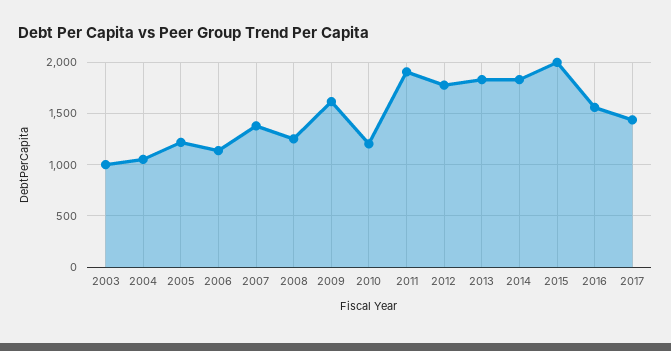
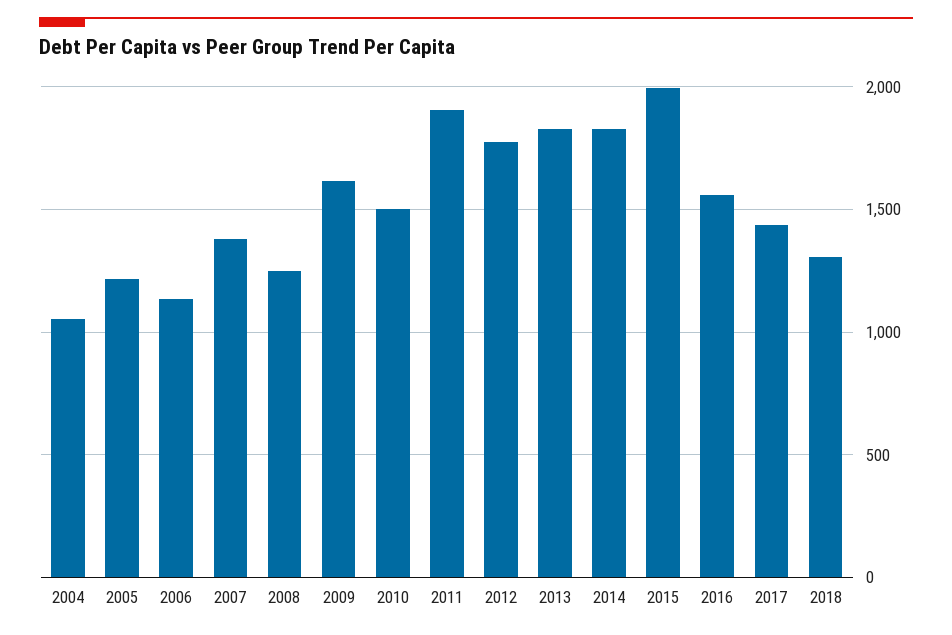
2003: 1000 -> none
2010: 1200 -> 1500
2018: none -> 1300

